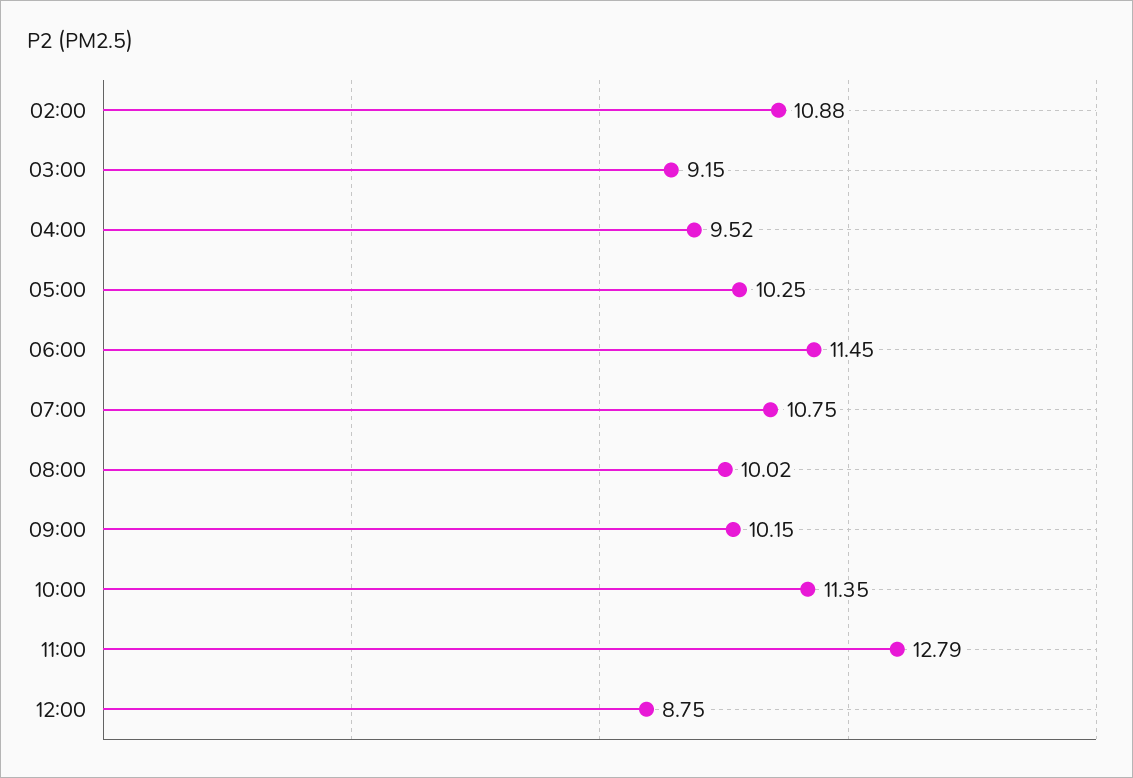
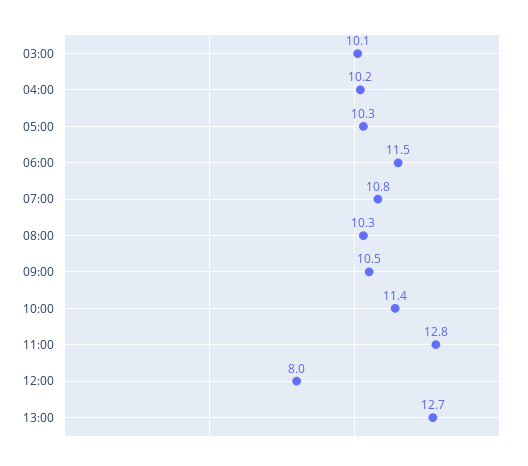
02:00: 10.88 -> none
03:00: 9.15 -> 10.1
04:00: 9.52 -> 10.2
08:00: 10.02 -> 10.3
09:00: 10.15 -> 10.5
12:00: 8.75 -> 8
13:00: none -> 12.7

